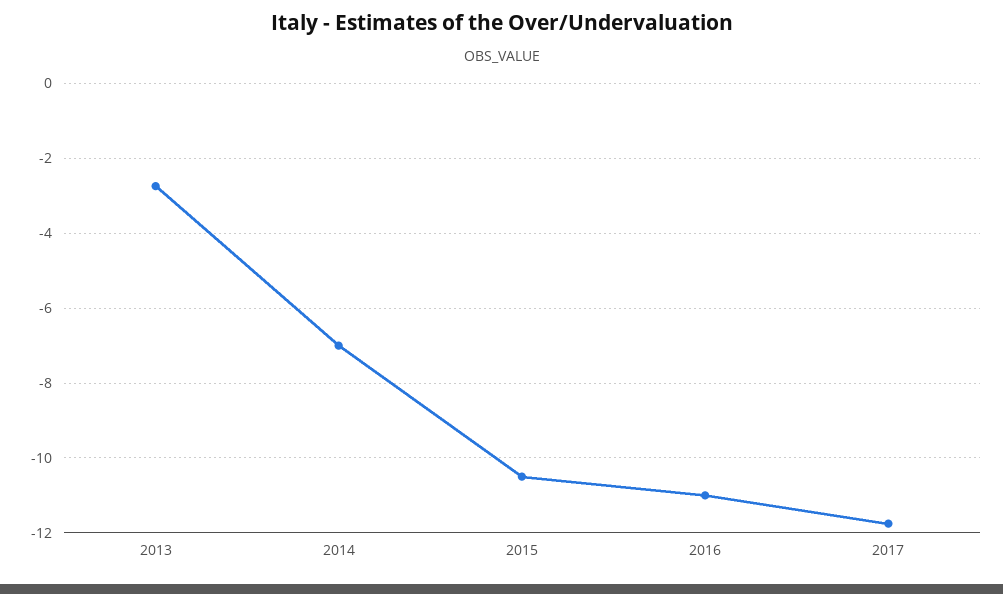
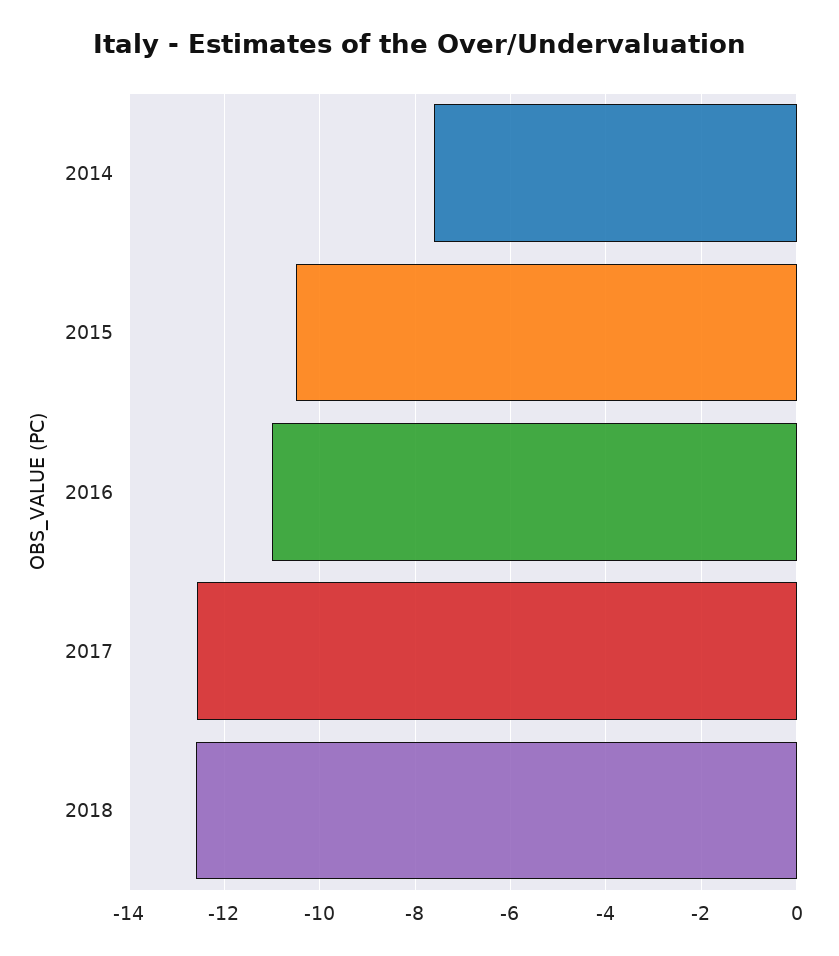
2013: -2.8 -> none
2014: -7 -> -7.6
2017: -11.8 -> -12.6
2018: none -> -12.6

